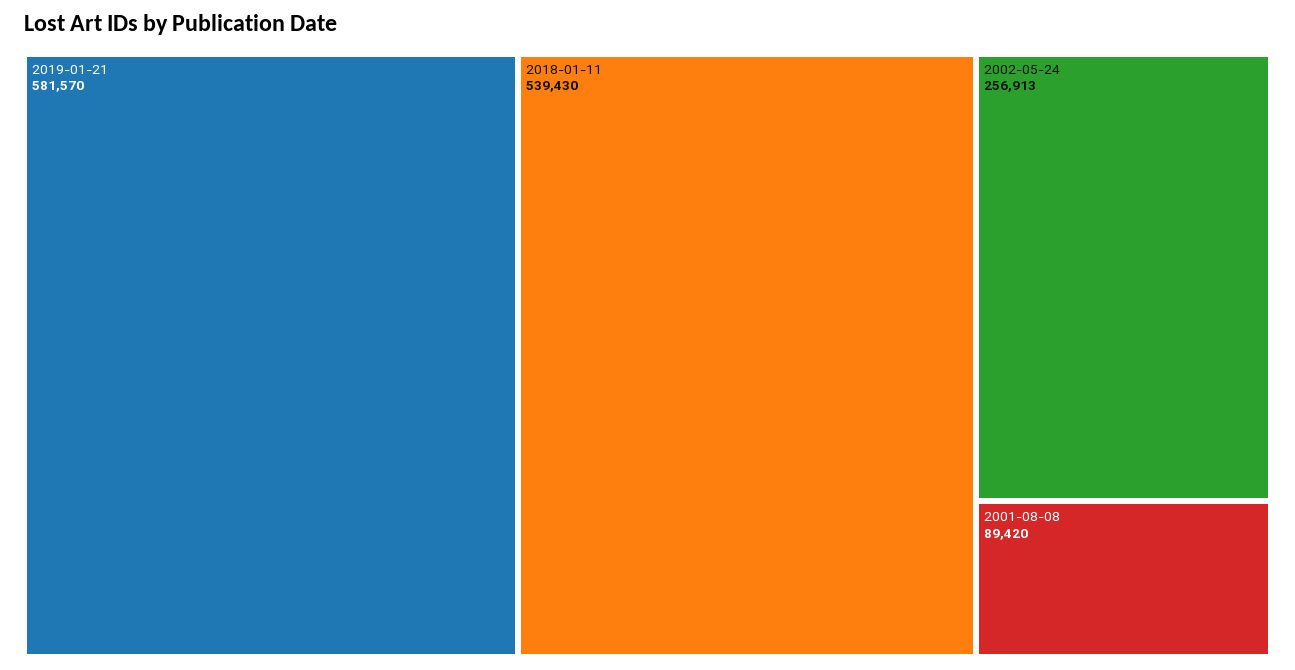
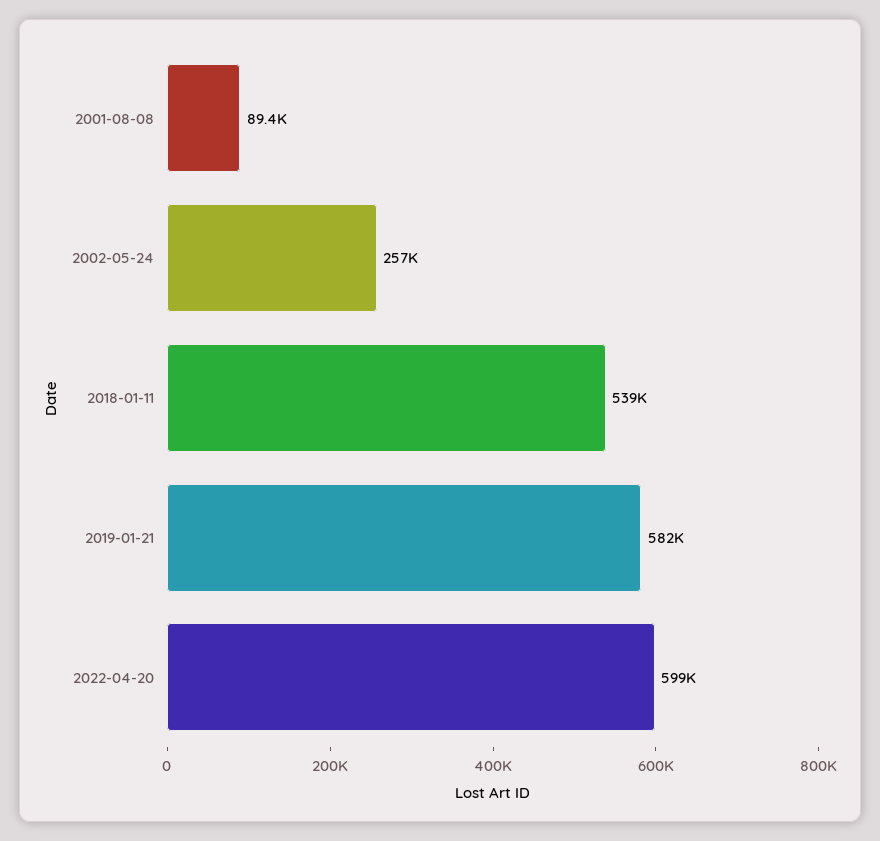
2022-04-20: none -> 599000

